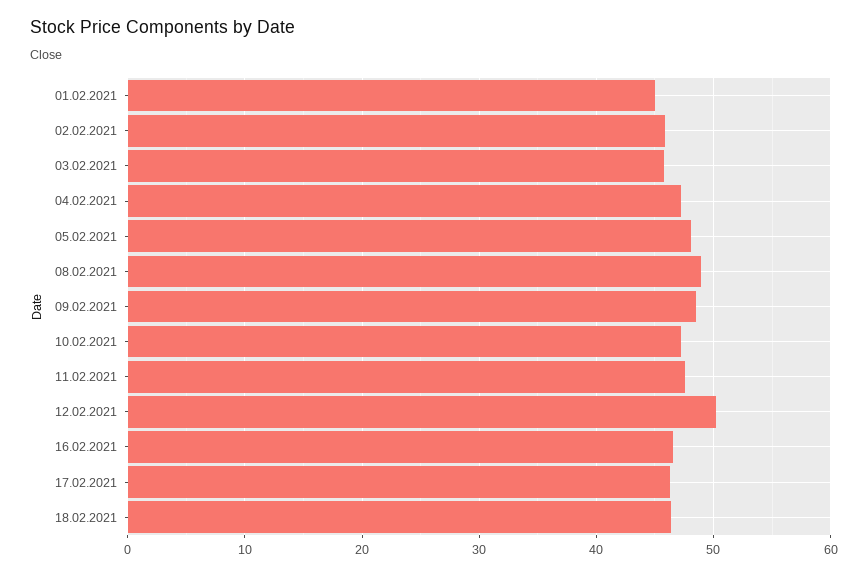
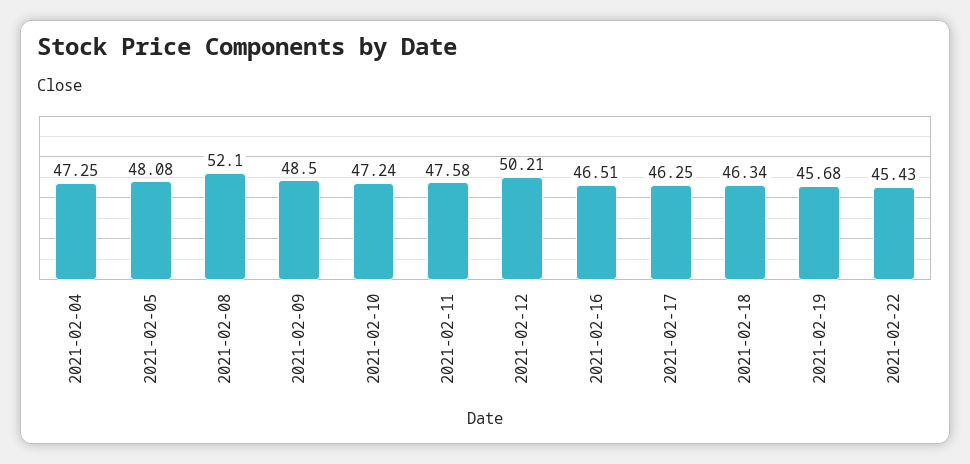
01.02.2021: 45 -> none
02.02.2021: 46 -> none
03.02.2021: 46 -> none
08.02.2021: 49 -> 52.1
2021-02-19: none -> 45.68
2021-02-22: none -> 45.43

